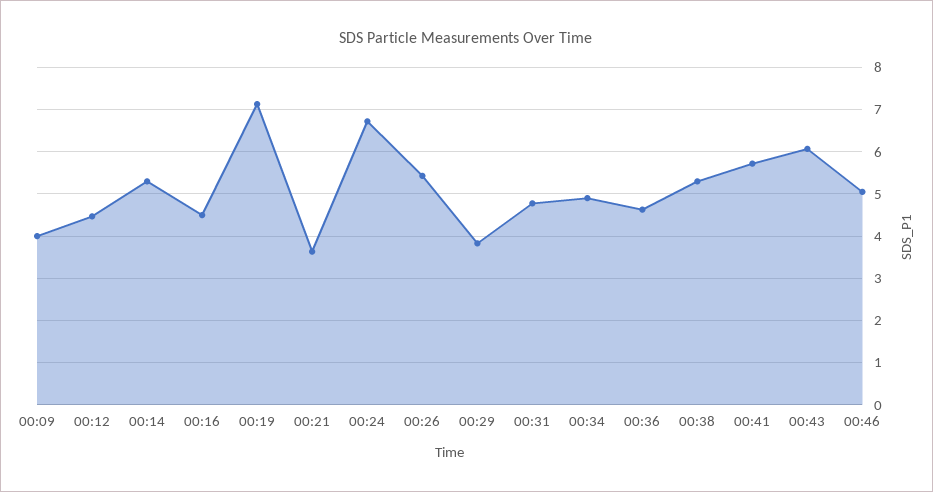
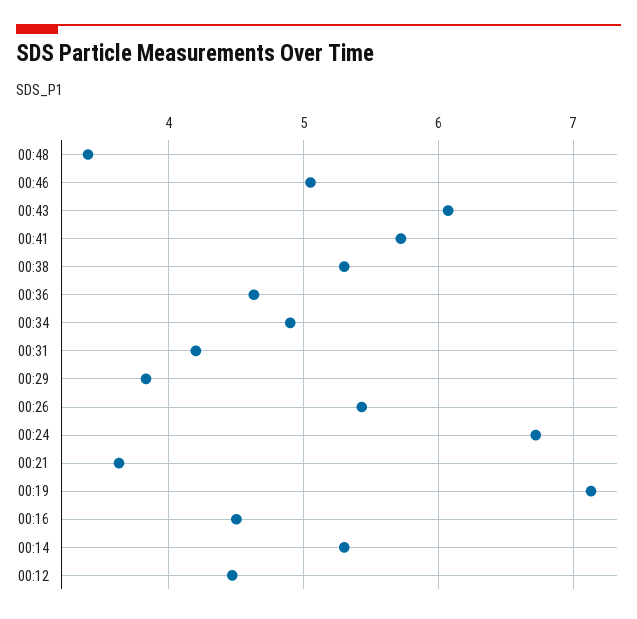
00:09: 4 -> none
00:31: 4.8 -> 4.2
00:48: none -> 3.4

